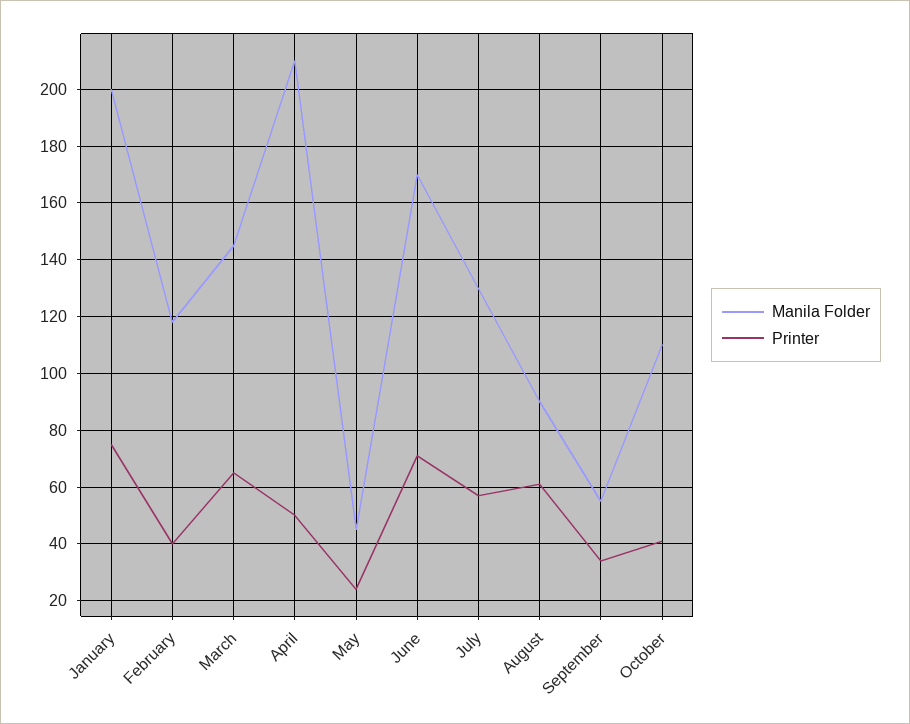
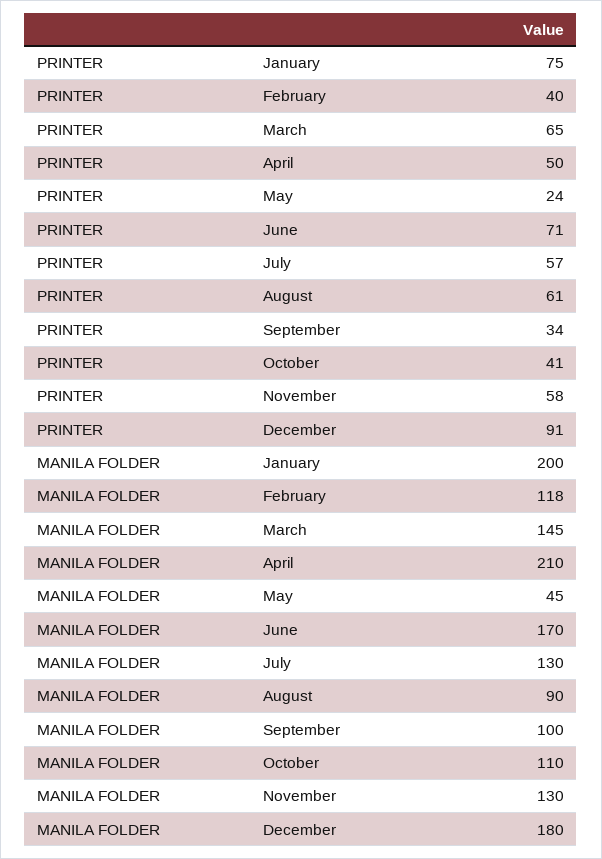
Manila Folder, September: 55 -> 100
Printer, November: none -> 58
Printer, December: none -> 91
Manila Folder, November: none -> 130
Manila Folder, December: none -> 180

